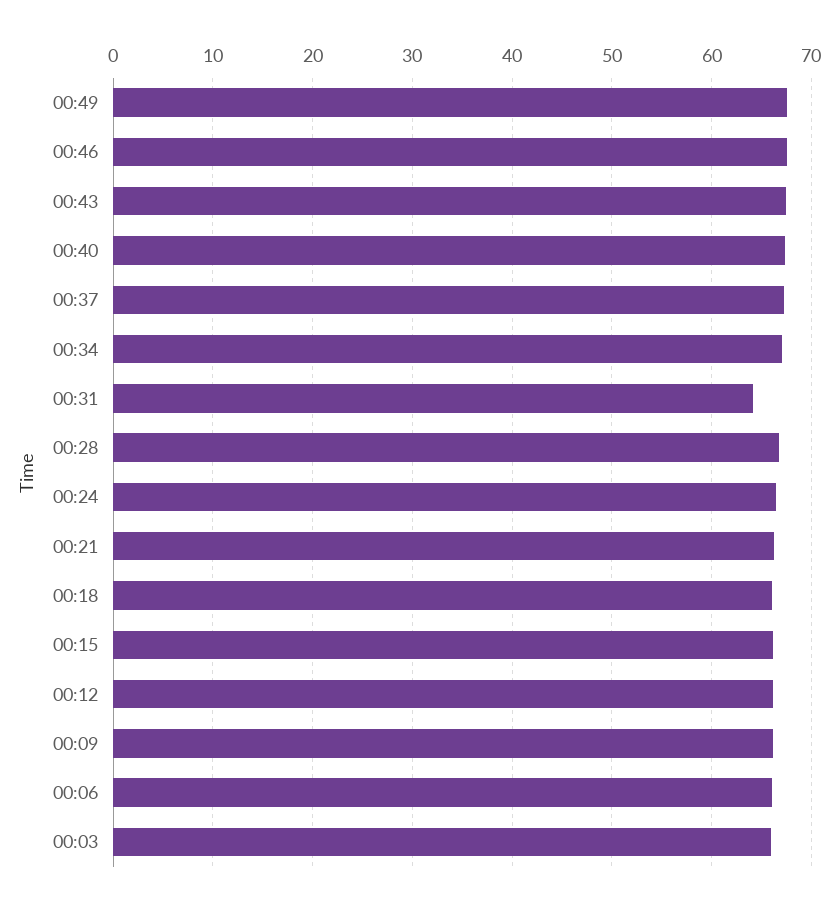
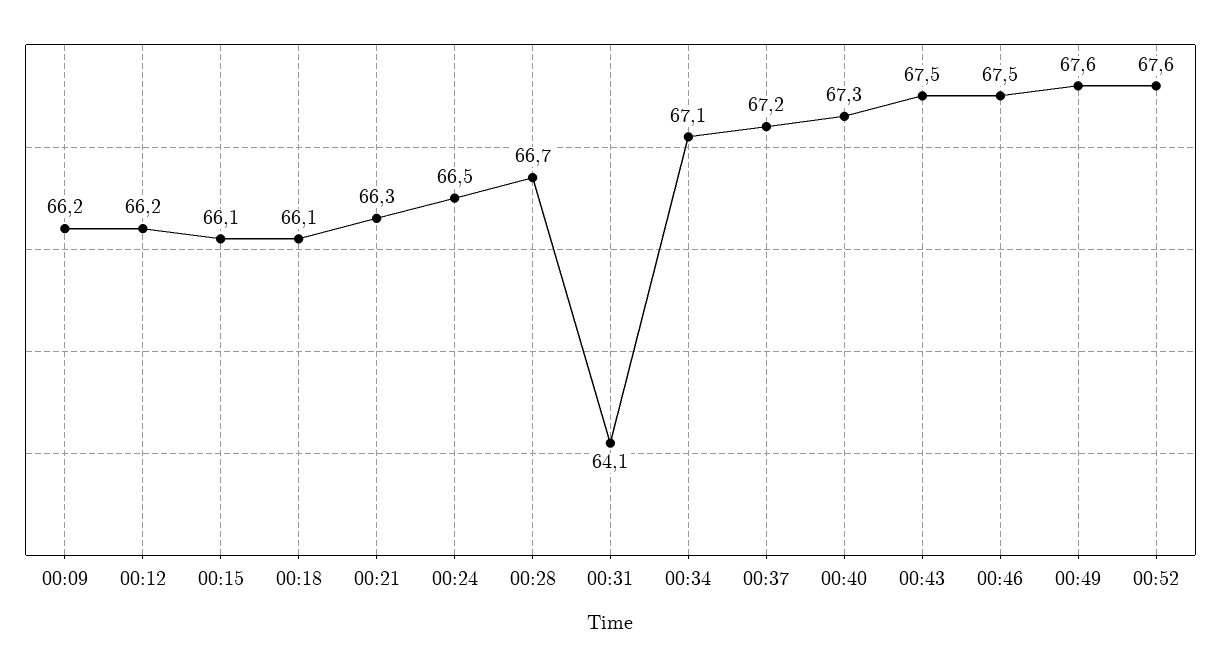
00:06: 66 -> none
00:03: 66 -> none
00:52: none -> 67.6

